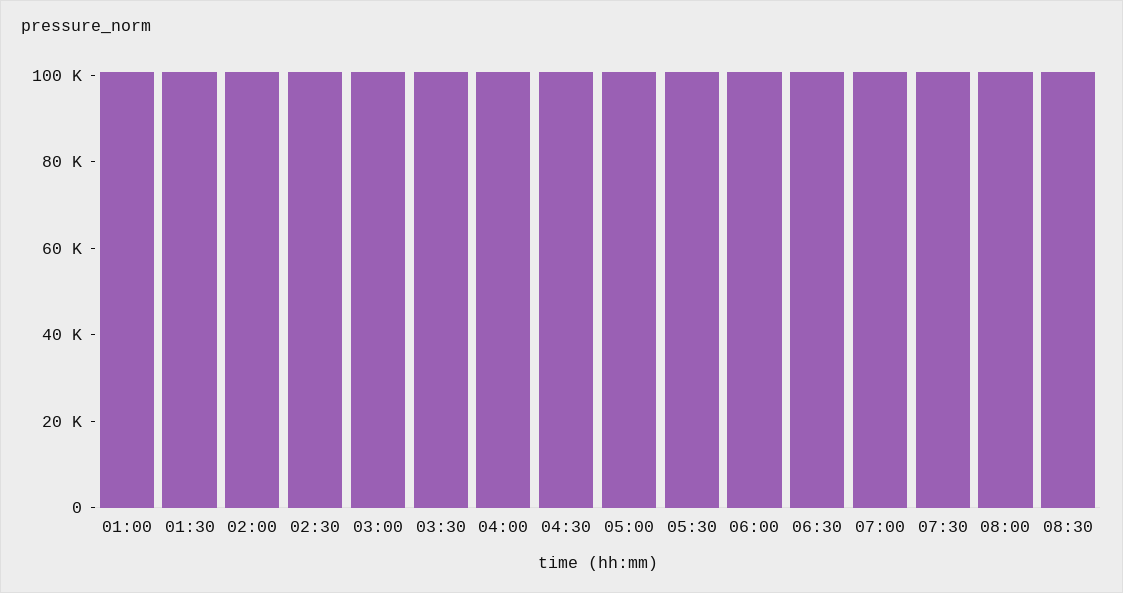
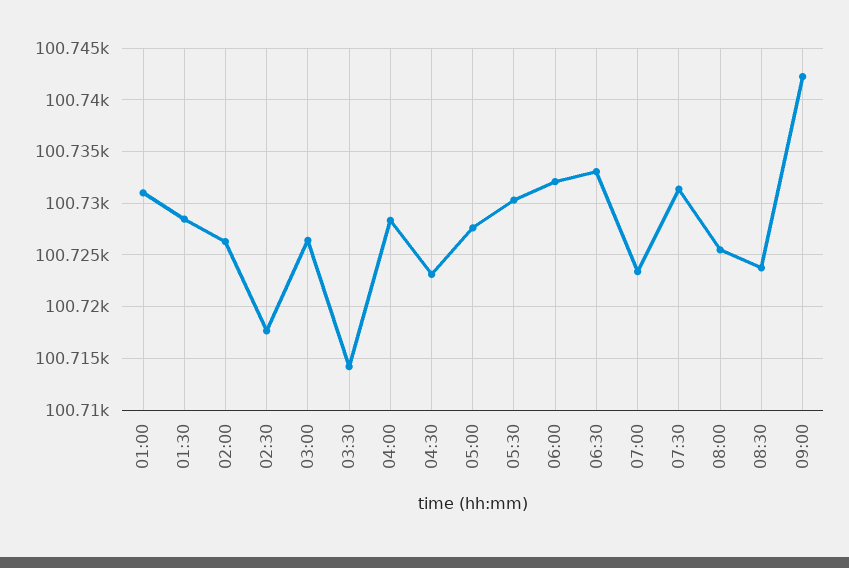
09:00: none -> 100742

